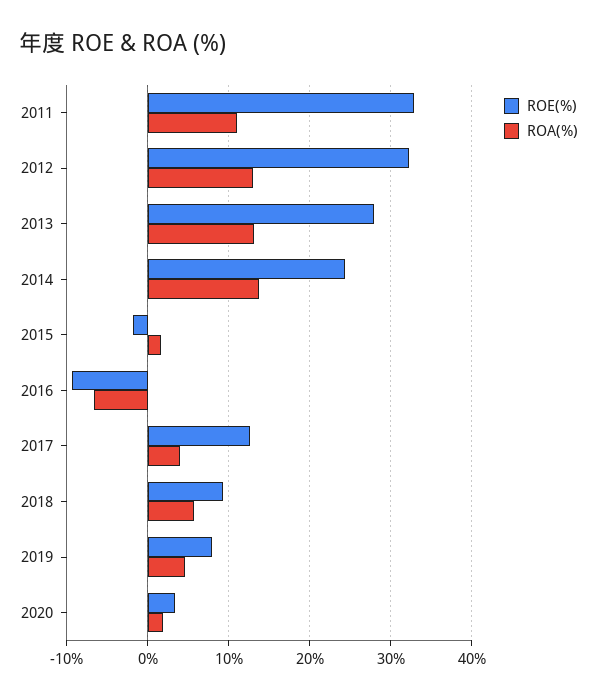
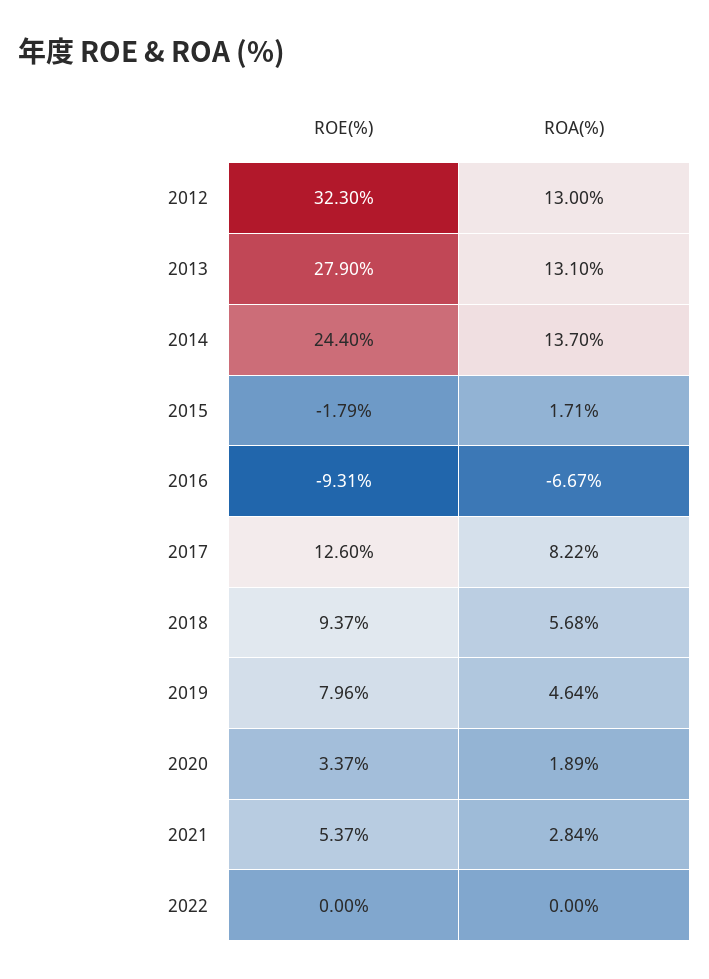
ROE(%), 2011: 33 -> none
ROA(%), 2011: 11 -> none
ROA(%), 2017: 4 -> 8.22
ROE(%), 2021: none -> 5.37
ROA(%), 2021: none -> 2.84
ROE(%), 2022: none -> 0
ROA(%), 2022: none -> 0

